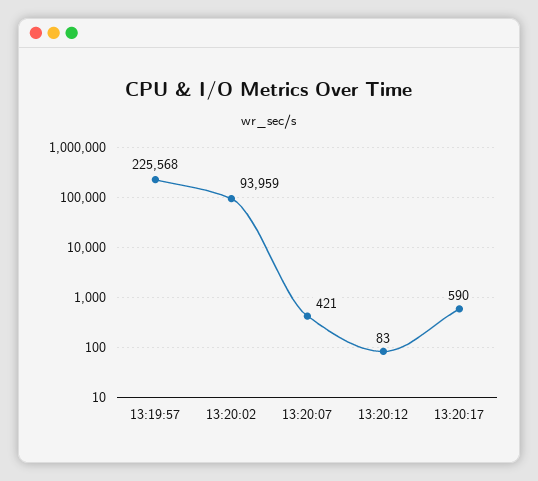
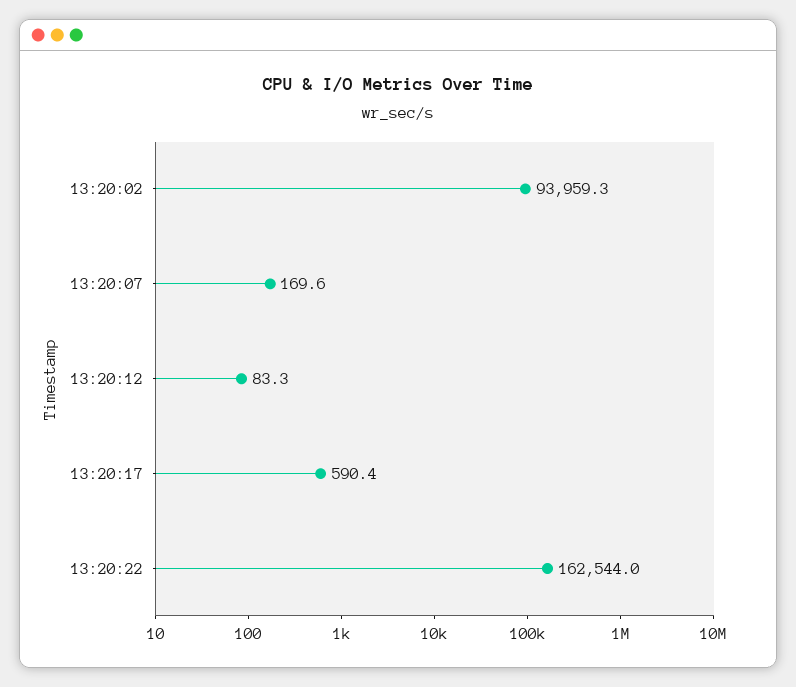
13:19:57: 225568 -> none
13:20:07: 421 -> 169.6
13:20:22: none -> 162544

